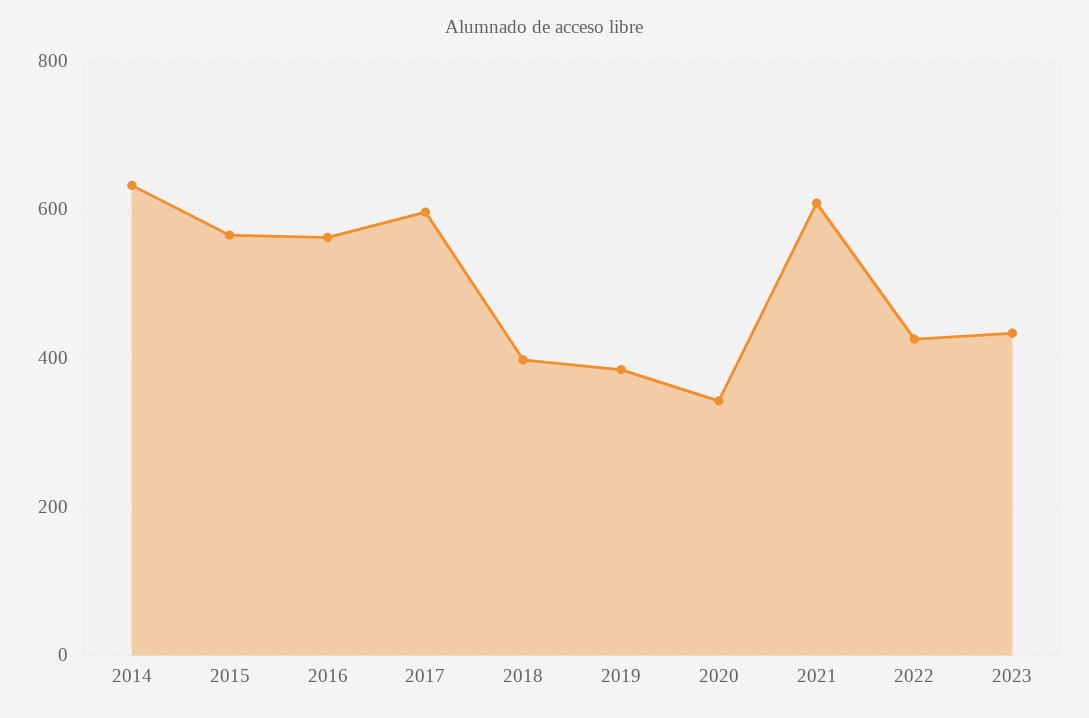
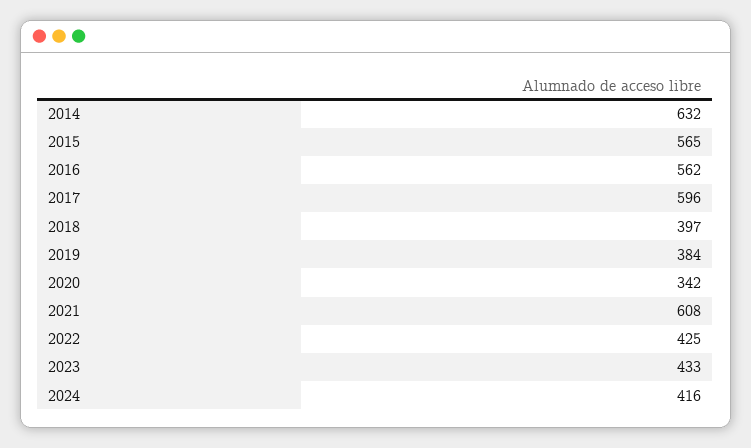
2024: none -> 416

